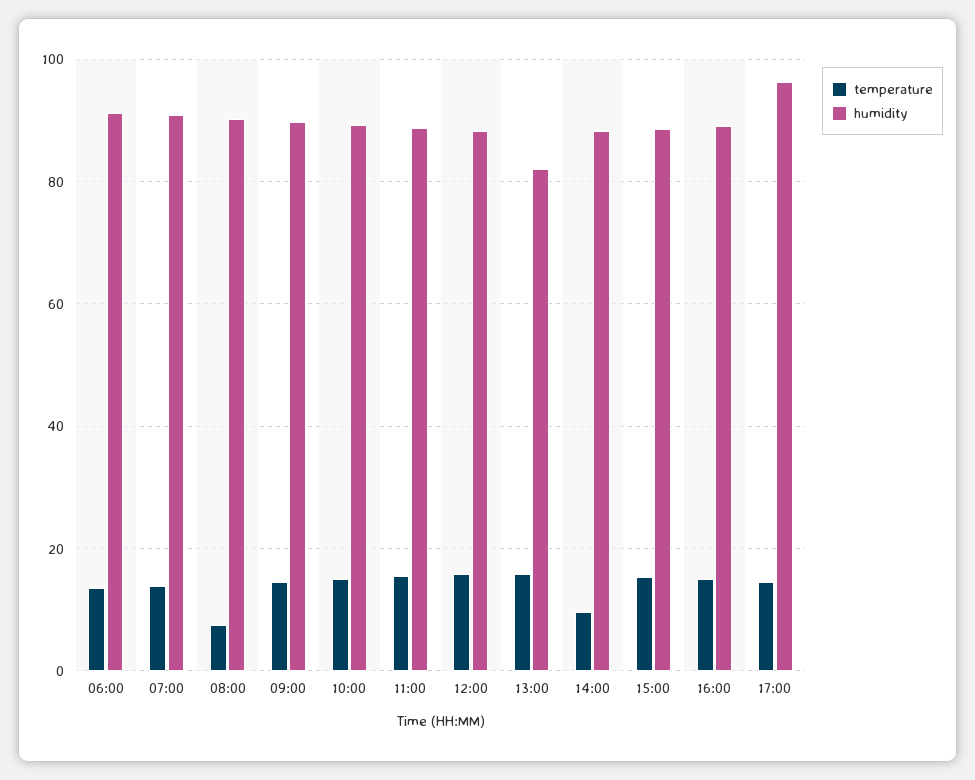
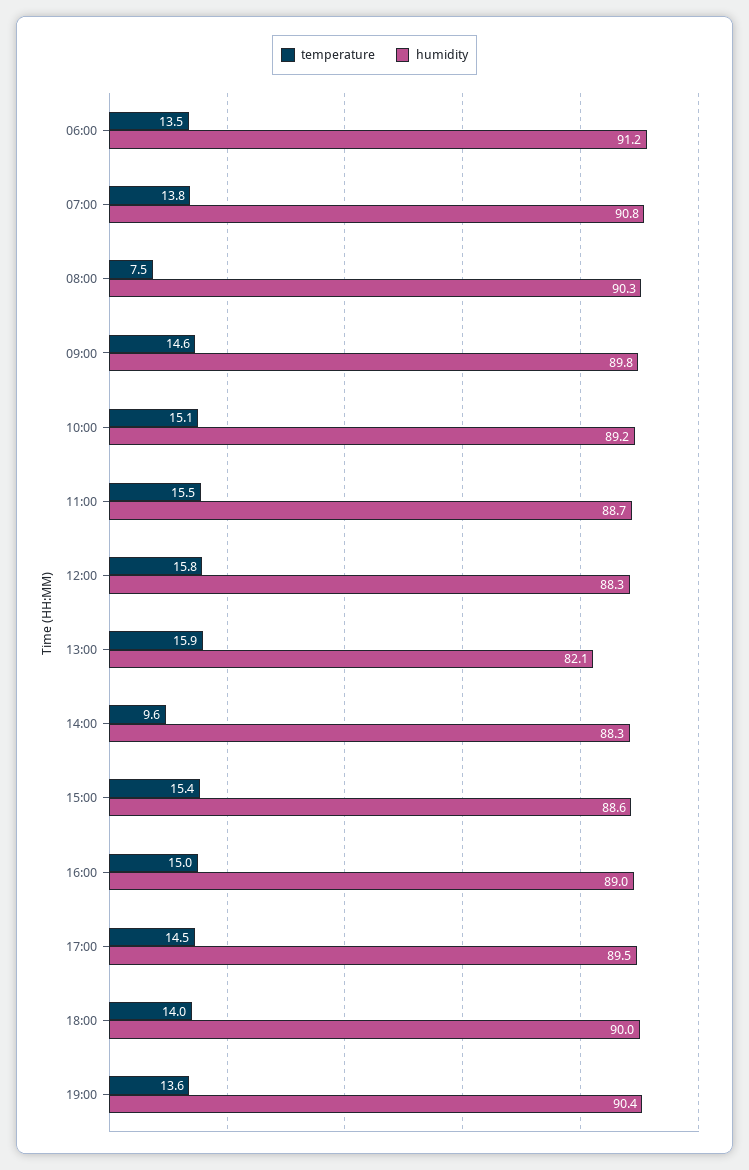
humidity, 17:00: 96 -> 89.5
temperature, 18:00: none -> 14
humidity, 18:00: none -> 90
temperature, 19:00: none -> 13.6
humidity, 19:00: none -> 90.4

